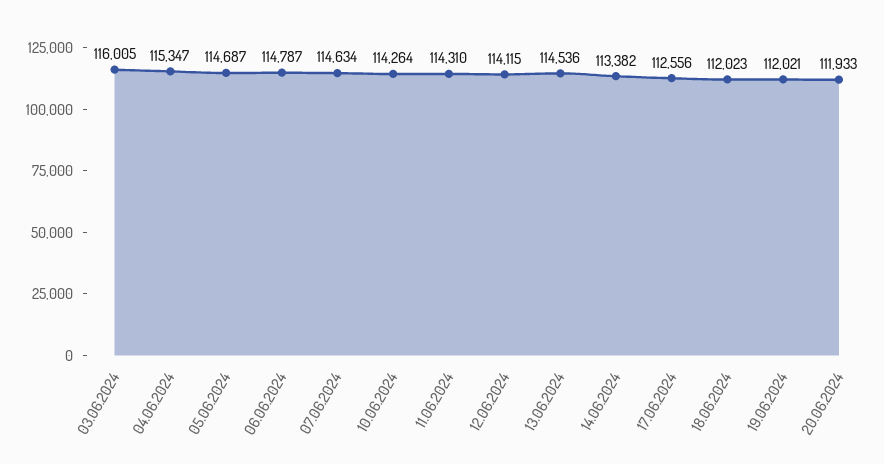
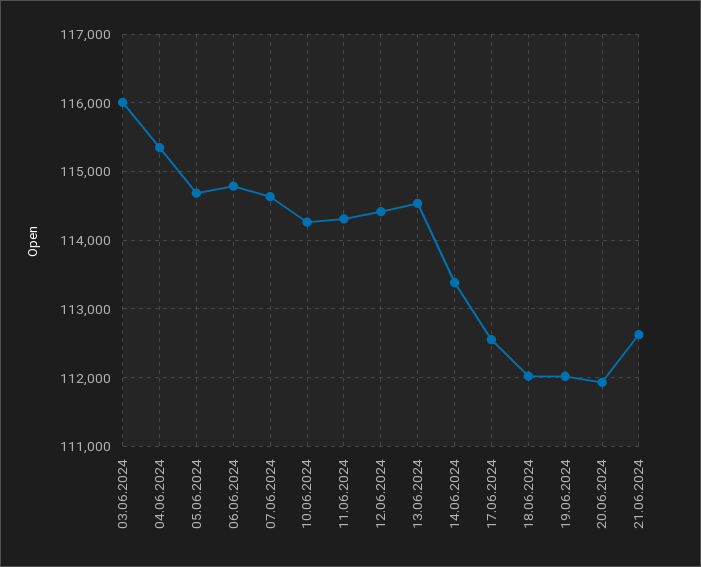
12.06.2024: 114115 -> 114400
21.06.2024: none -> 112600

